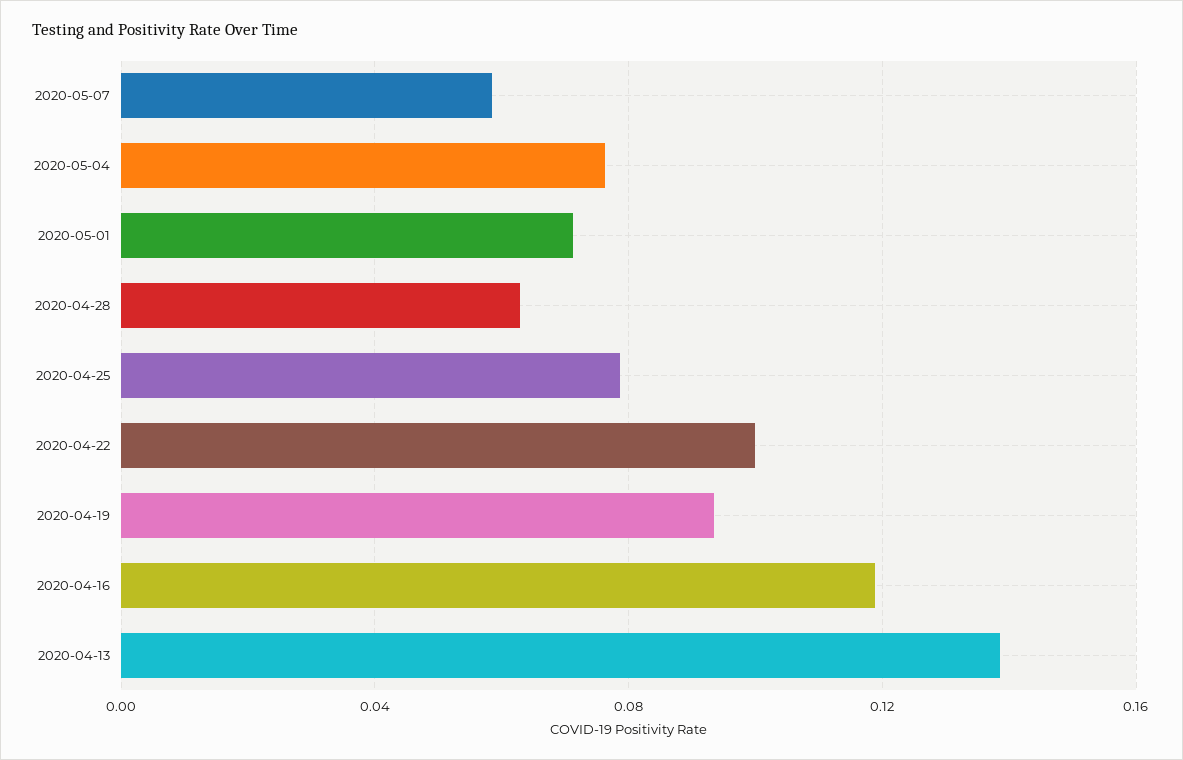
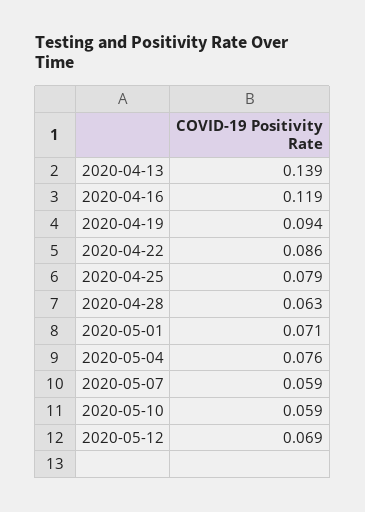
2020-04-22: 0.1 -> 0.086
2020-05-10: none -> 0.059
2020-05-12: none -> 0.069

